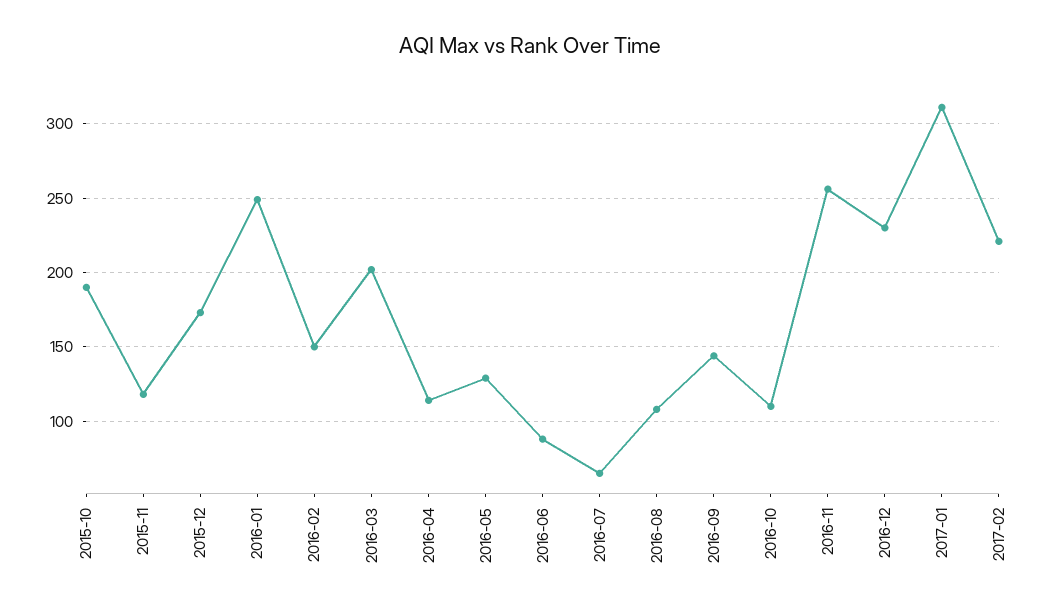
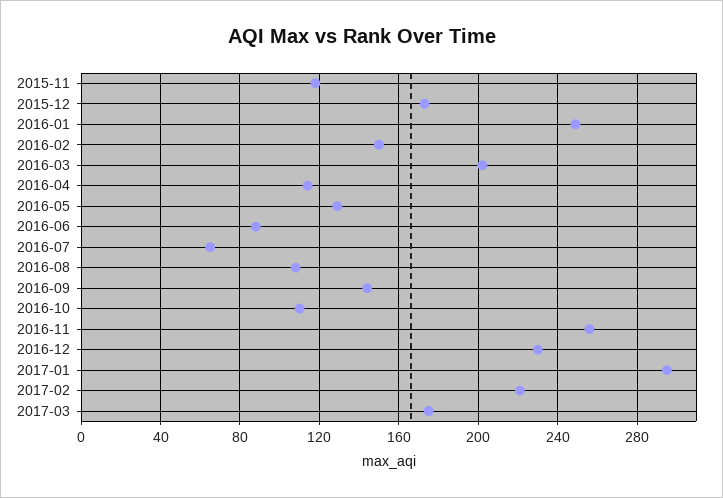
2015-10: 190 -> none
2017-01: 310 -> 295
2017-03: none -> 175

